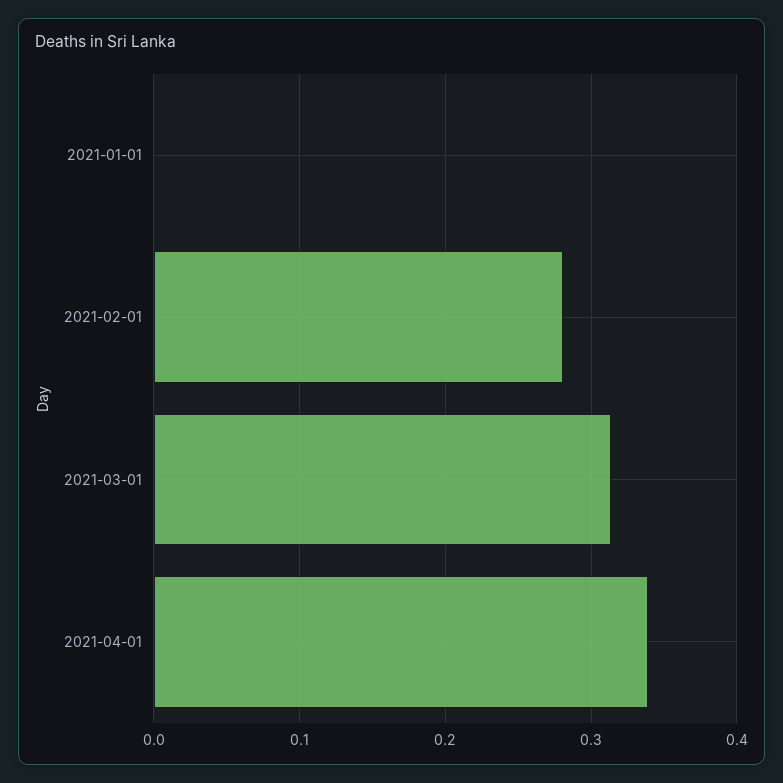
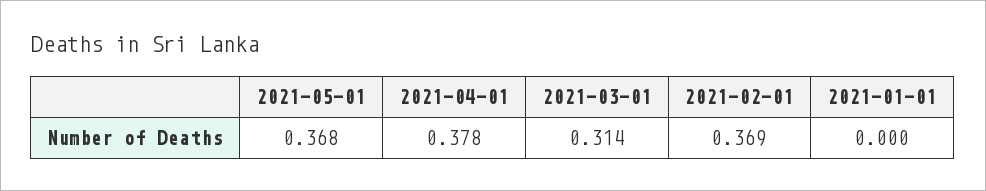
2021-02-01: 0.28 -> 0.369
2021-04-01: 0.34 -> 0.378
2021-05-01: none -> 0.368

